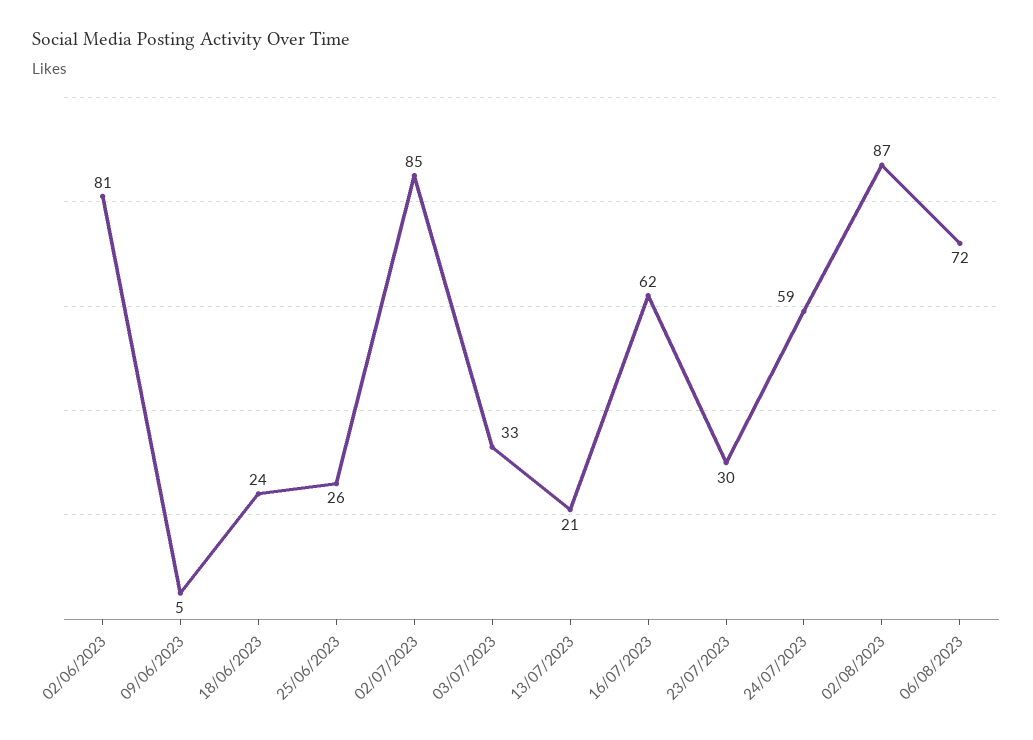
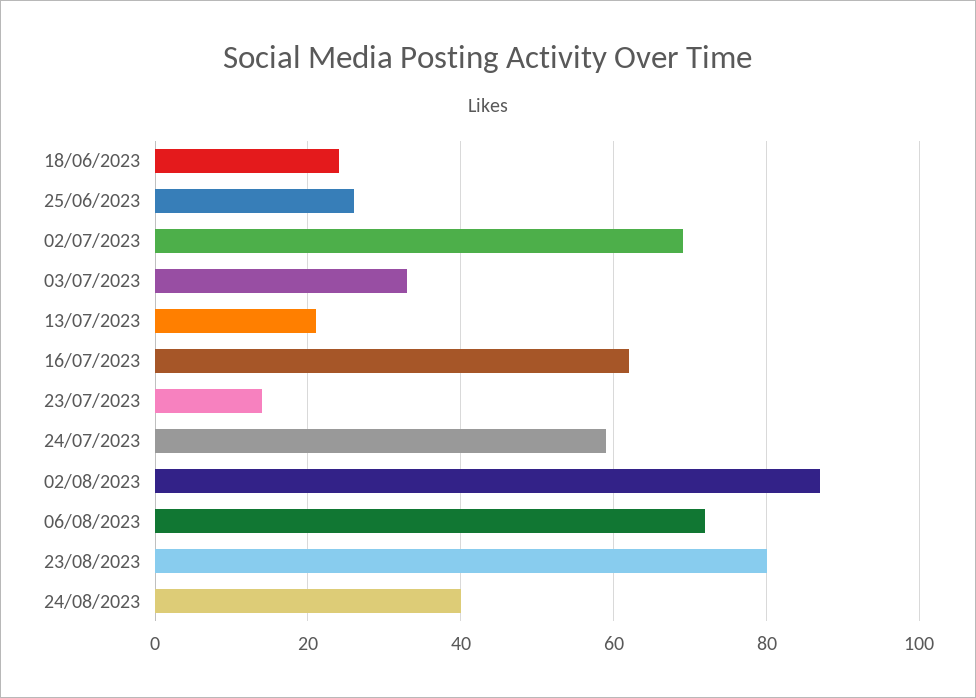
02/06/2023: 81 -> none
09/06/2023: 5 -> none
02/07/2023: 85 -> 70
23/07/2023: 30 -> 15
23/08/2023: none -> 80
24/08/2023: none -> 40

